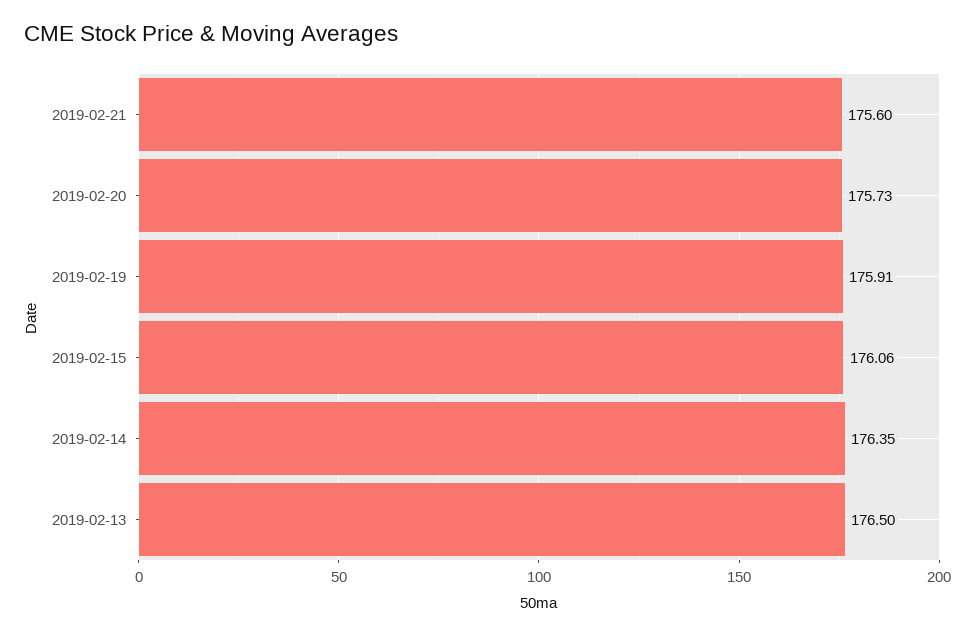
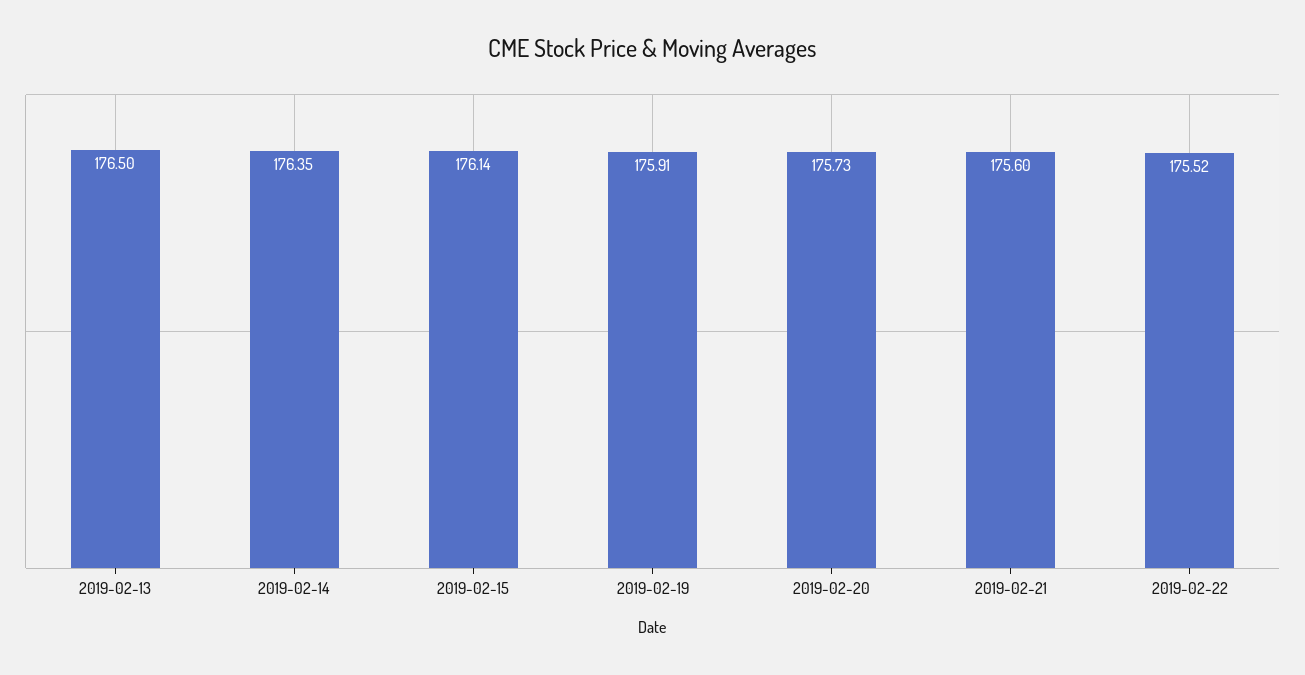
2019-02-15: 176.06 -> 176.14
2019-02-22: none -> 175.52

